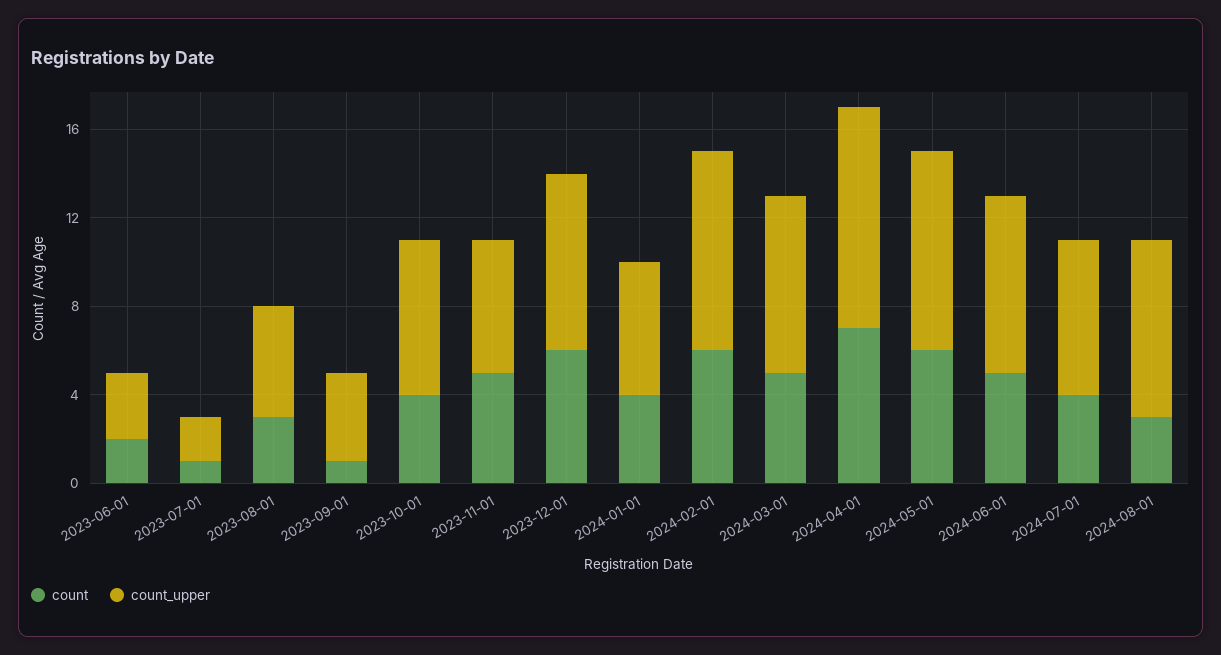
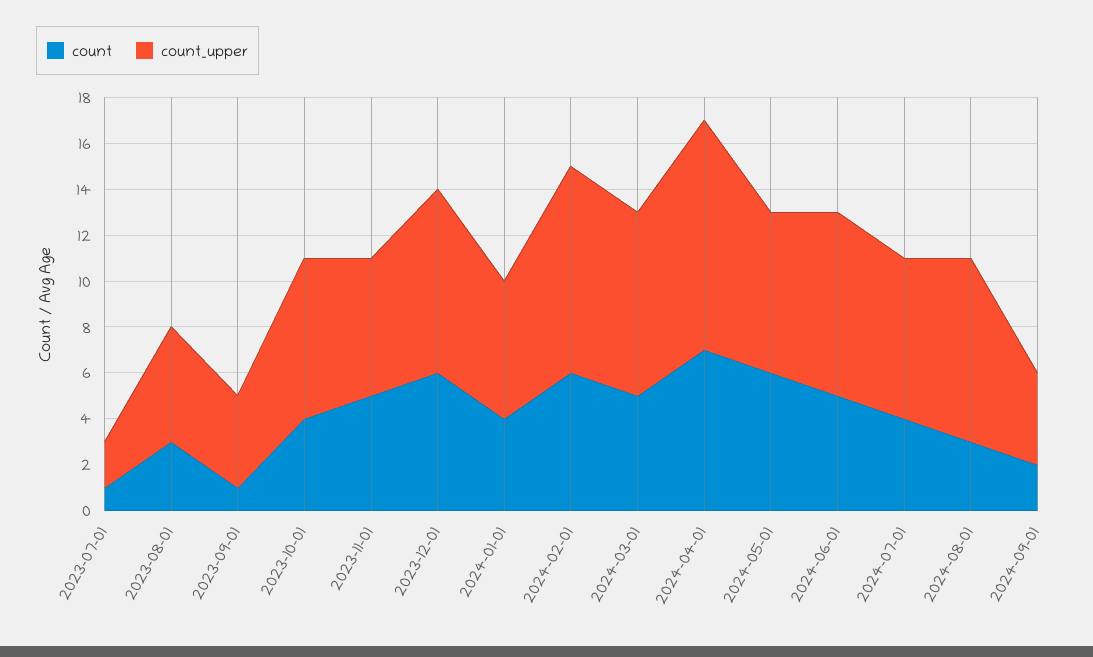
count, 2023-06-01: 2 -> none
count_upper, 2023-06-01: 3 -> none
count_upper, 2024-05-01: 9 -> 7
count, 2024-09-01: none -> 2
count_upper, 2024-09-01: none -> 4

